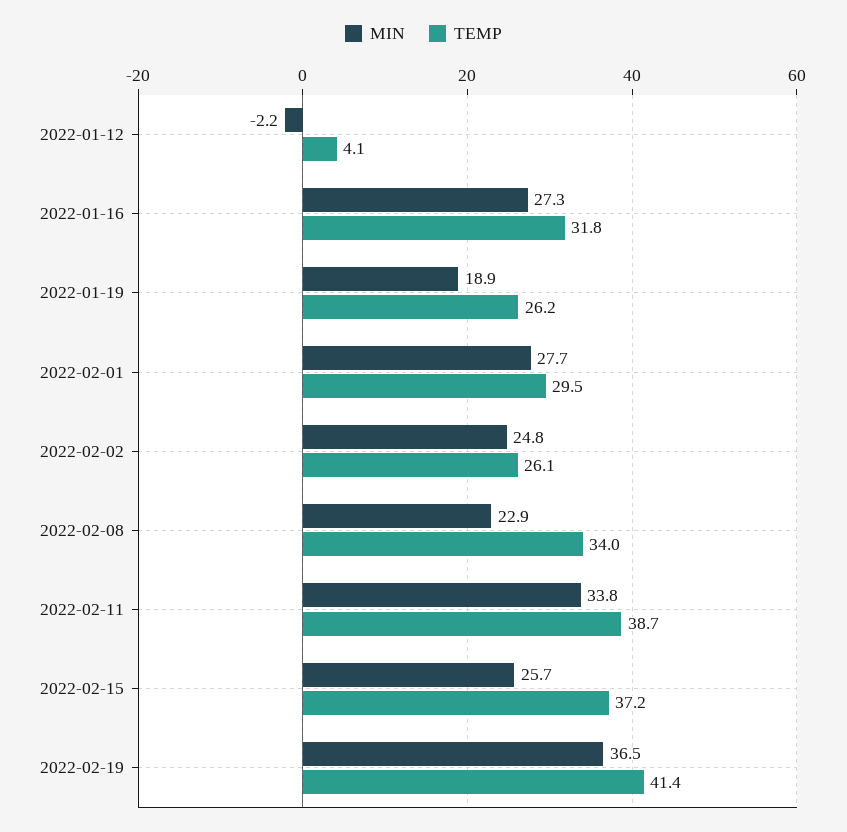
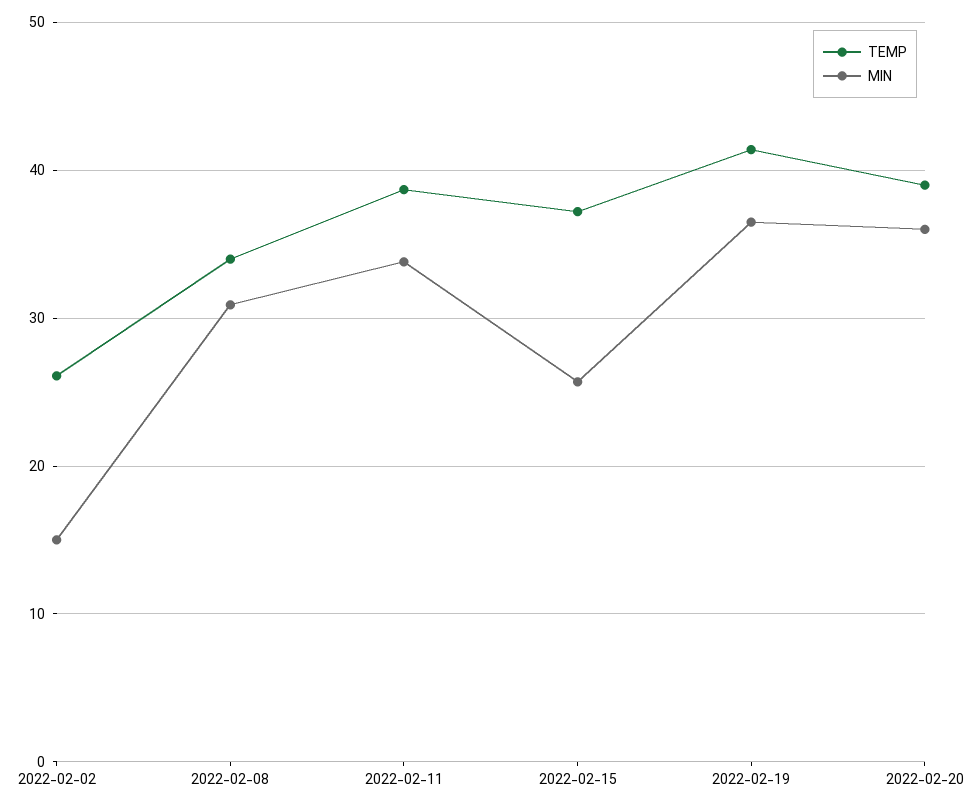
MIN, 2022-01-12: -2.2 -> none
TEMP, 2022-01-12: 4.1 -> none
MIN, 2022-01-16: 27.3 -> none
TEMP, 2022-01-16: 31.8 -> none
MIN, 2022-01-19: 18.9 -> none
TEMP, 2022-01-19: 26.2 -> none
MIN, 2022-02-01: 27.7 -> none
TEMP, 2022-02-01: 29.5 -> none
MIN, 2022-02-02: 24.8 -> 15
MIN, 2022-02-08: 22.9 -> 31
TEMP, 2022-02-20: none -> 39
MIN, 2022-02-20: none -> 36

